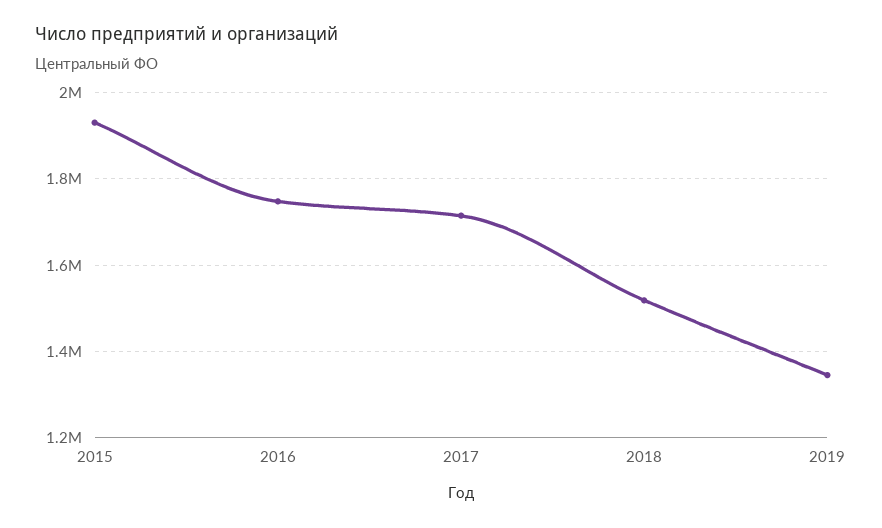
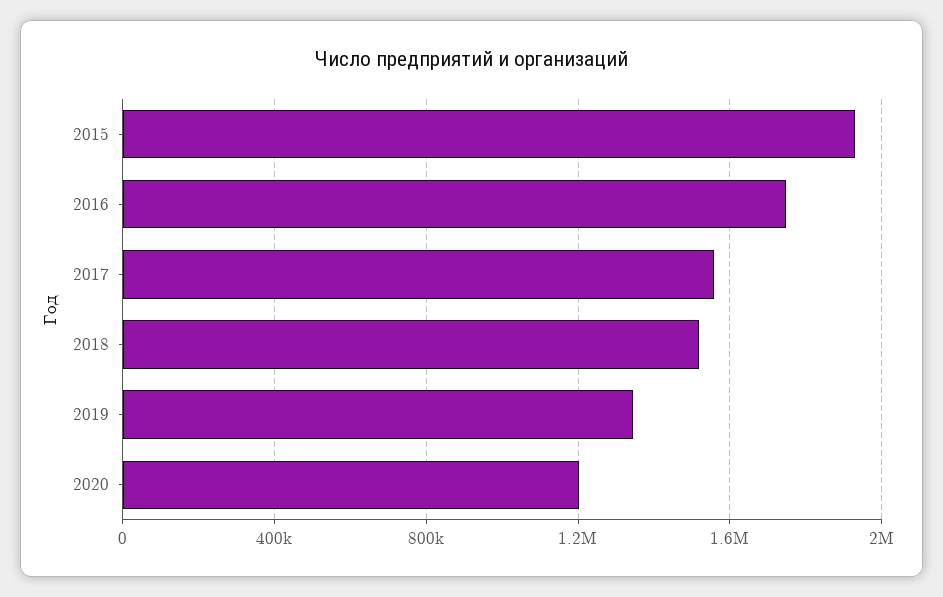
2017: 1720000 -> 1550000
2020: none -> 1200000

